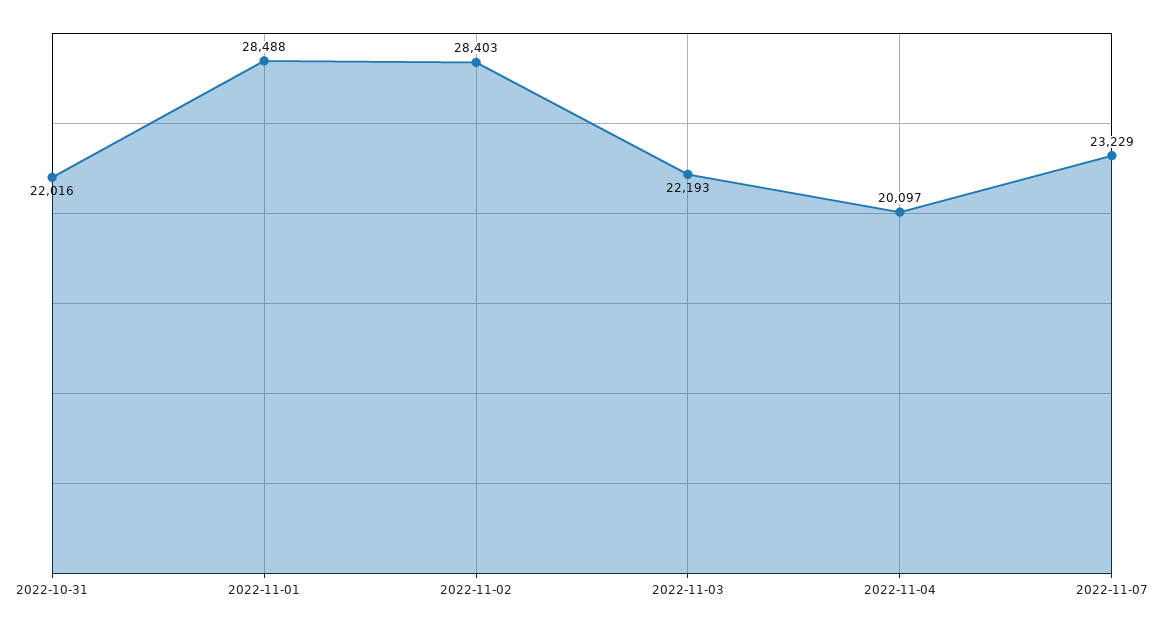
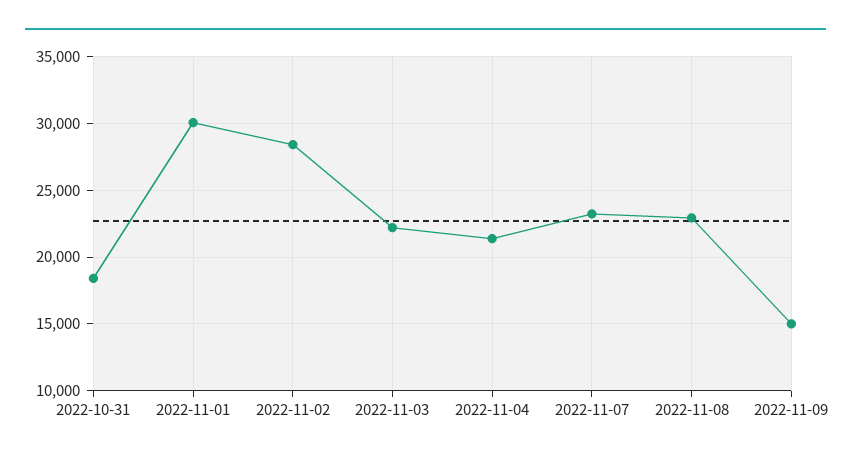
2022-10-31: 22016 -> 18500
2022-11-01: 28488 -> 30000
2022-11-04: 20097 -> 21500
2022-11-08: none -> 23000
2022-11-09: none -> 15000

